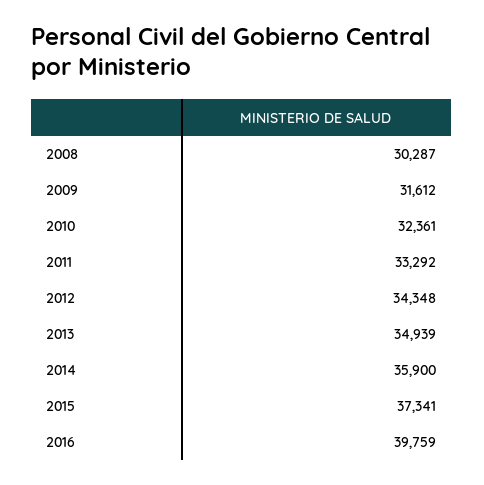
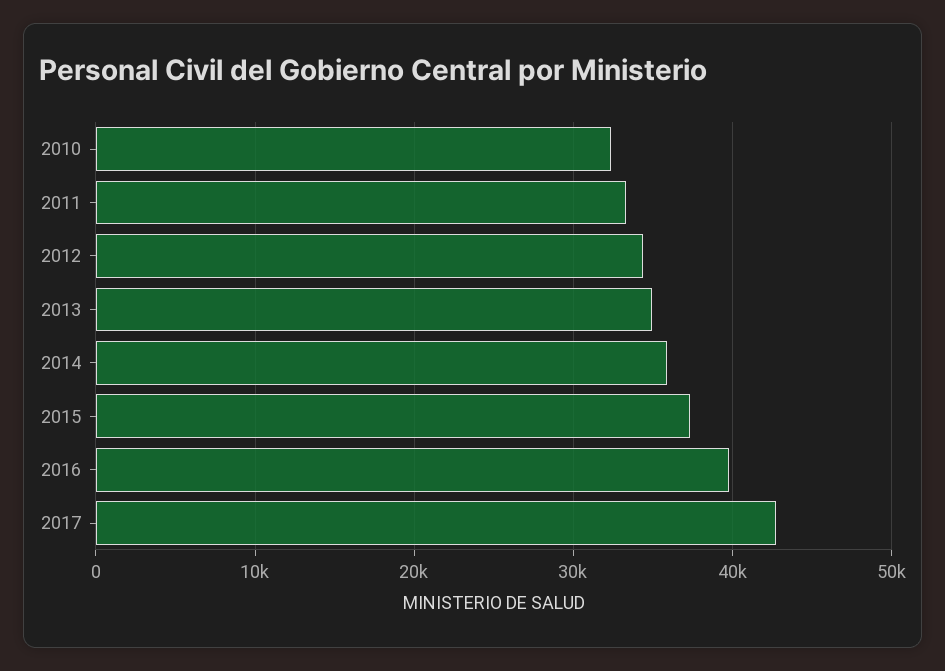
2008: 30287 -> none
2009: 31612 -> none
2017: none -> 43000

